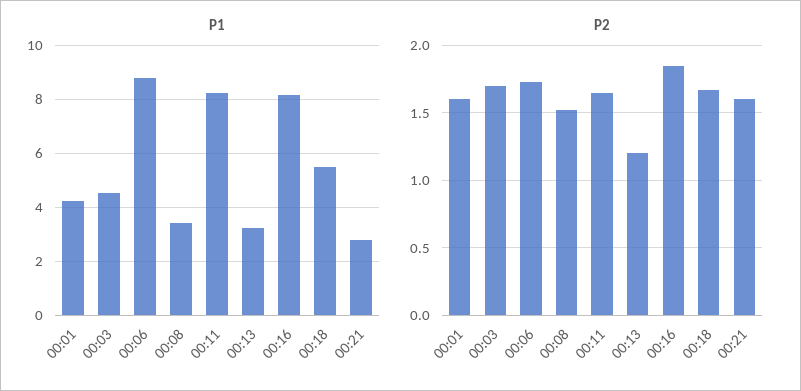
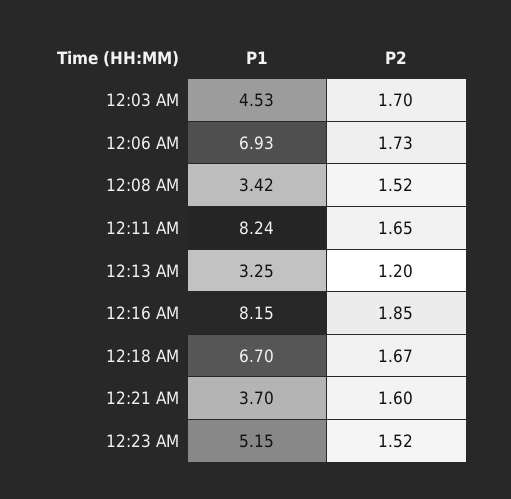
P1, 00:01: 4.25 -> none
P1, 00:06: 8.75 -> 6.93
P1, 00:18: 5.5 -> 6.7
P1, 00:21: 2.75 -> 3.7
P2, 00:01: 1.6 -> none
P1, 12:23 AM: none -> 5.15
P2, 12:23 AM: none -> 1.52

